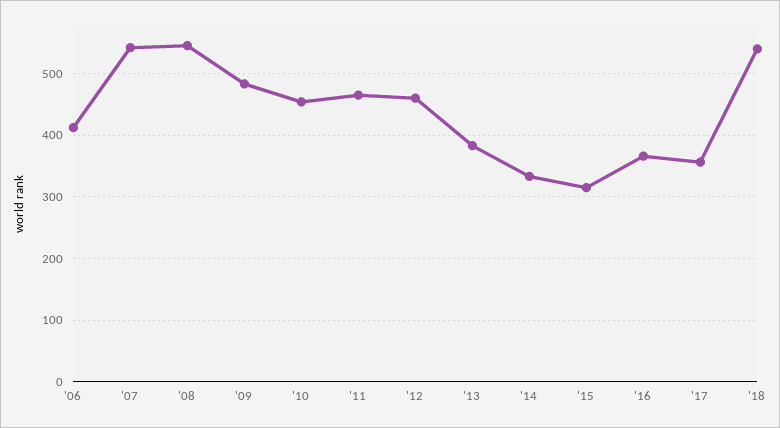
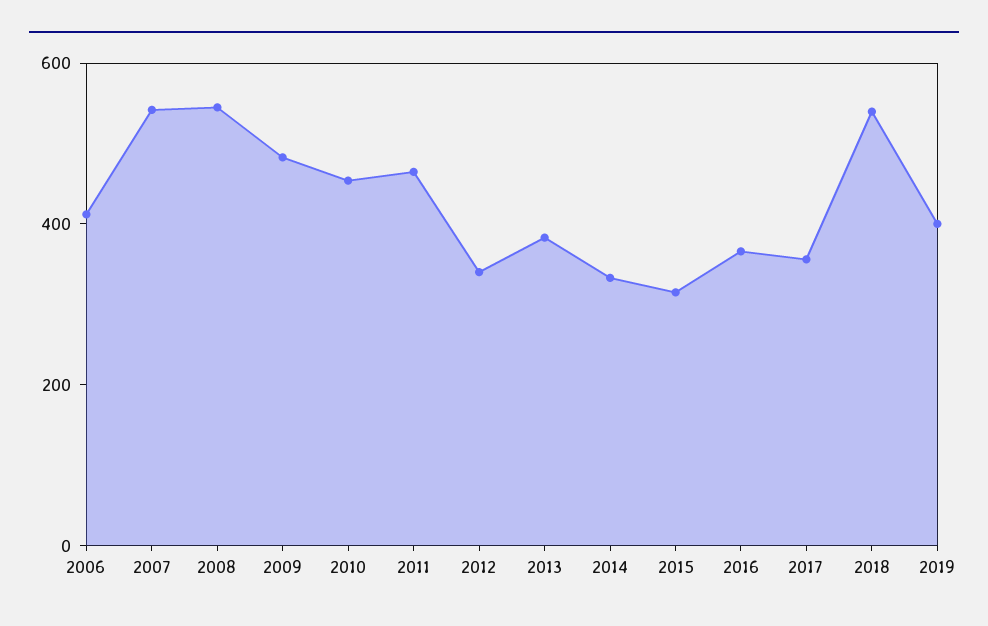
'12: 460 -> 350
2019: none -> 400

